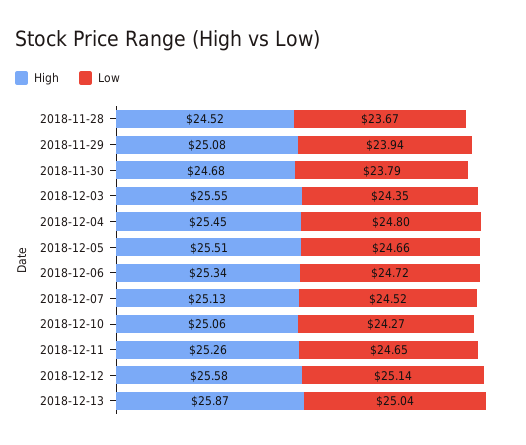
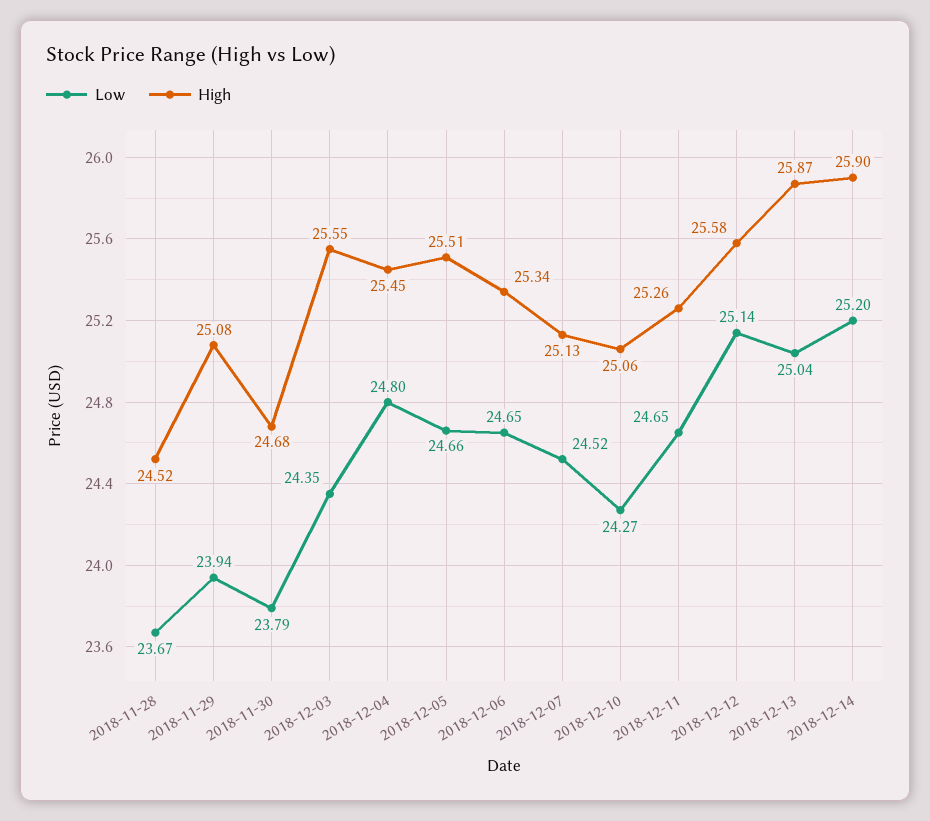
Low, 2018-12-06: 24.72 -> 24.65
Low, 2018-12-14: none -> 25.2
High, 2018-12-14: none -> 25.9

